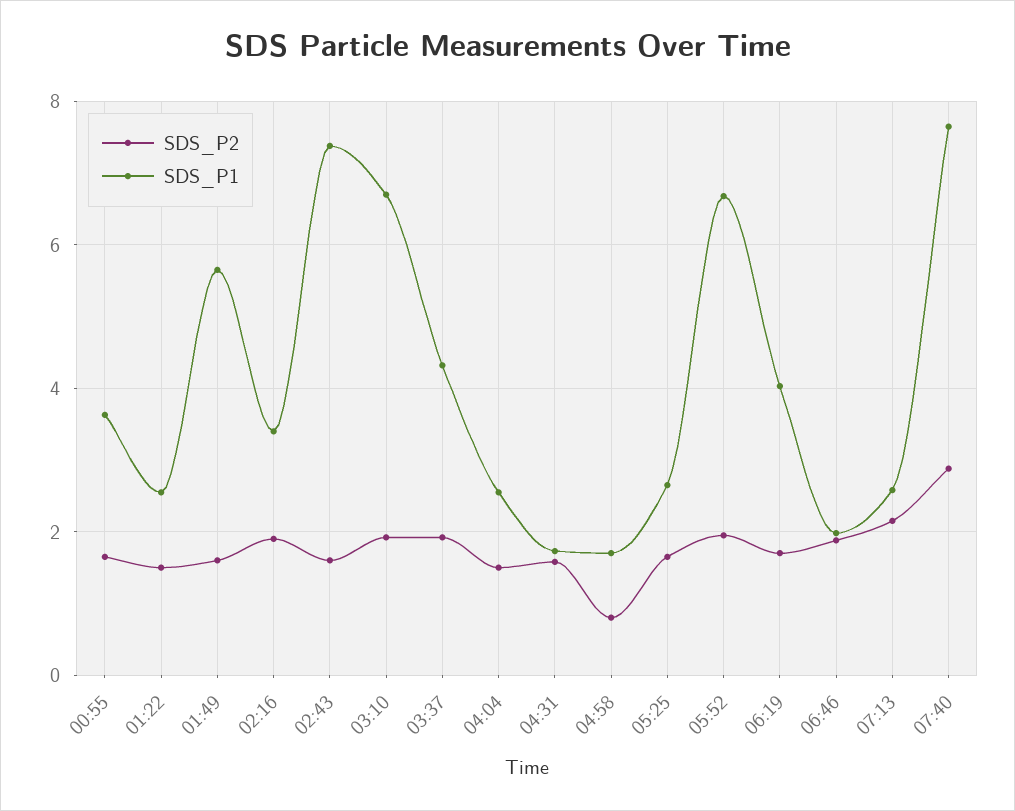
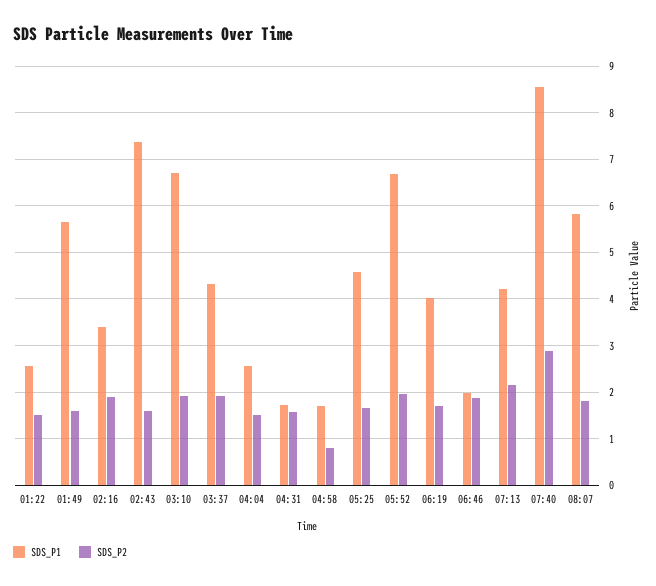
SDS_P2, 00:55: 1.6 -> none
SDS_P1, 00:55: 3.6 -> none
SDS_P1, 05:25: 2.6 -> 4.6
SDS_P1, 07:13: 2.6 -> 4.2
SDS_P1, 07:40: 7.6 -> 8.6
SDS_P1, 08:07: none -> 5.8
SDS_P2, 08:07: none -> 1.8

